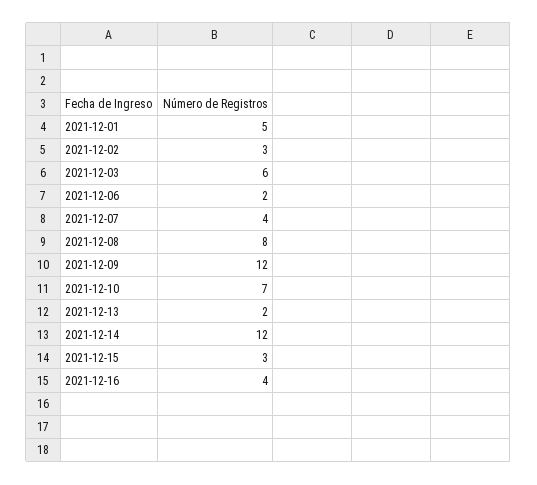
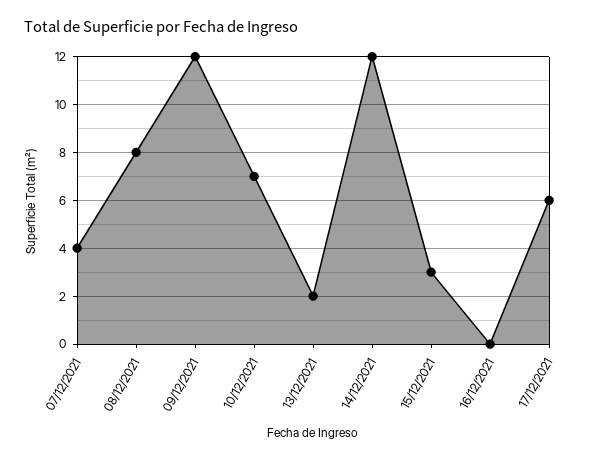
2021-12-01: 5 -> none
2021-12-02: 3 -> none
2021-12-03: 6 -> none
2021-12-06: 2 -> none
2021-12-16: 4 -> 0
17/12/2021: none -> 6

